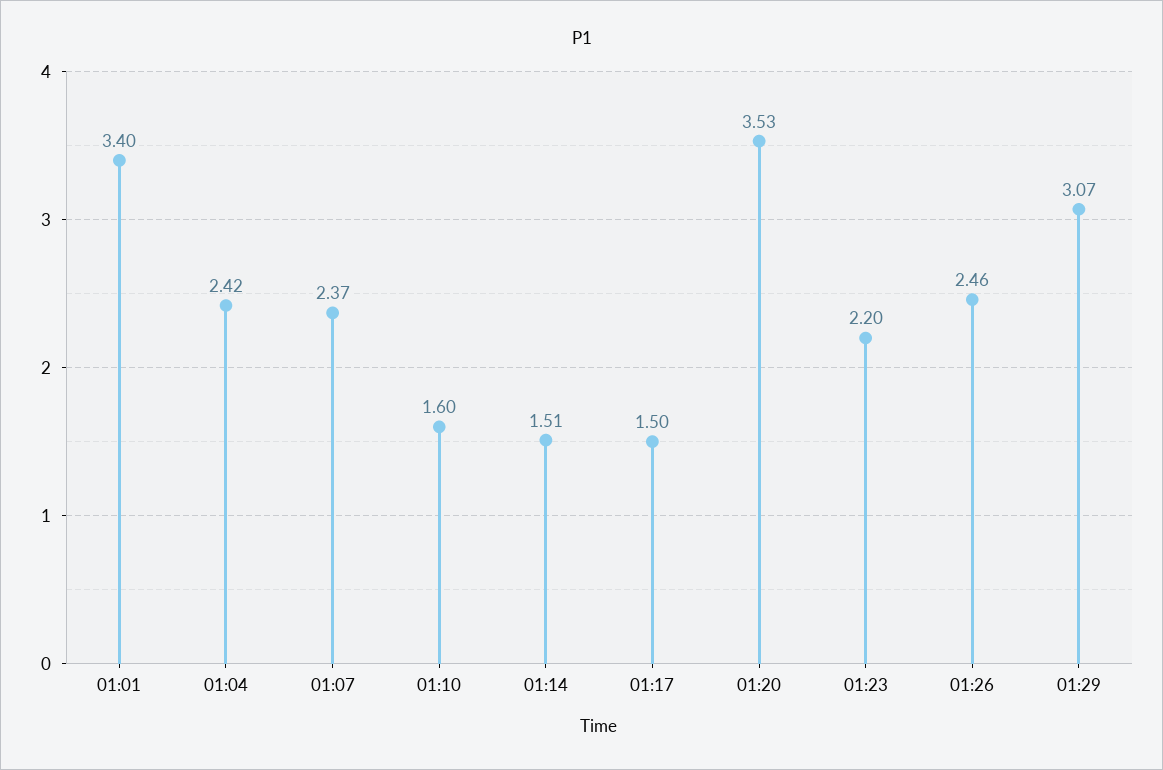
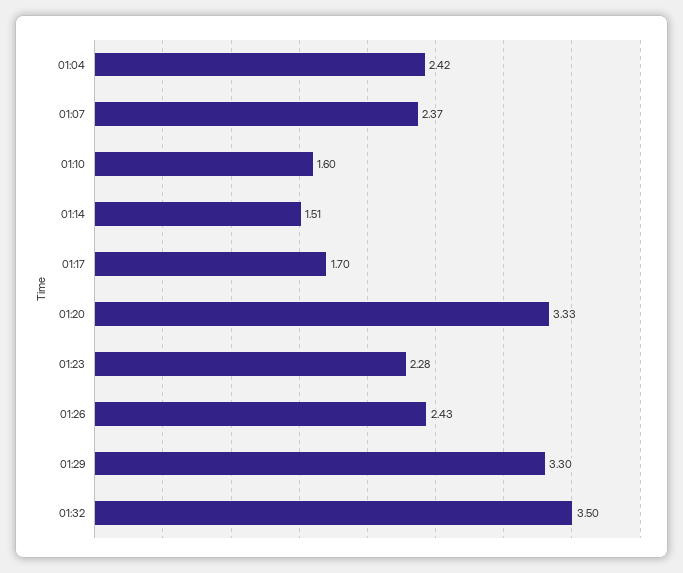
01:01: 3.4 -> none
01:17: 1.5 -> 1.7
01:20: 3.53 -> 3.33
01:23: 2.2 -> 2.28
01:26: 2.46 -> 2.43
01:29: 3.07 -> 3.3
01:32: none -> 3.5

